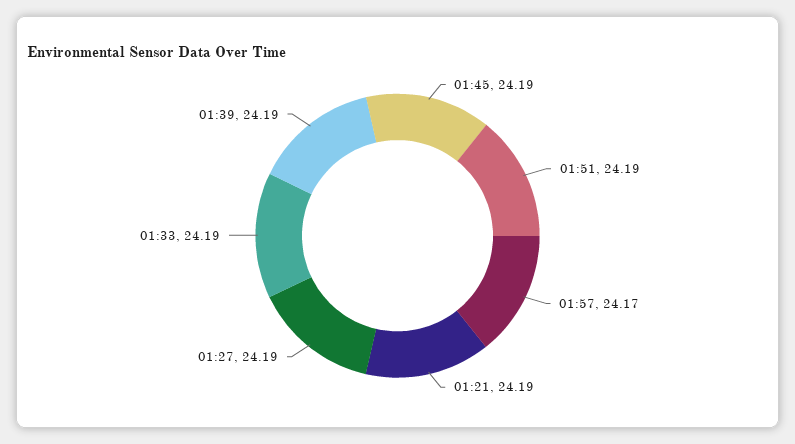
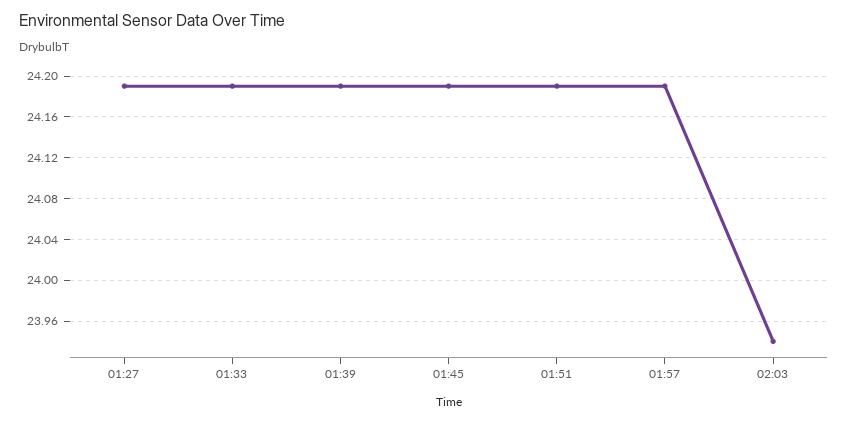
01:57: 24.17 -> 24.19
01:21: 24.19 -> none
02:03: none -> 23.94

